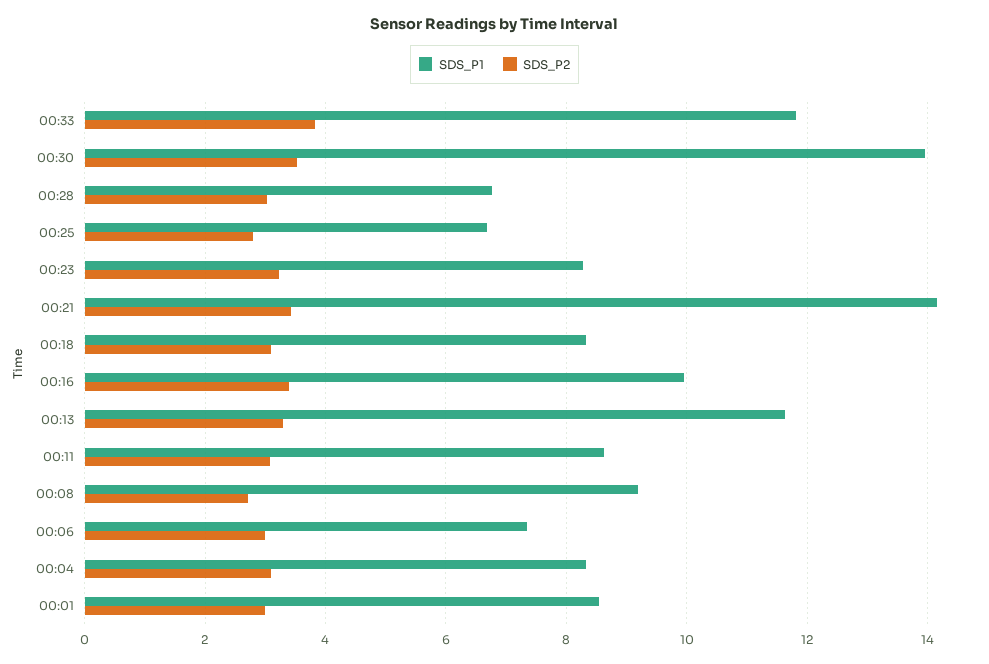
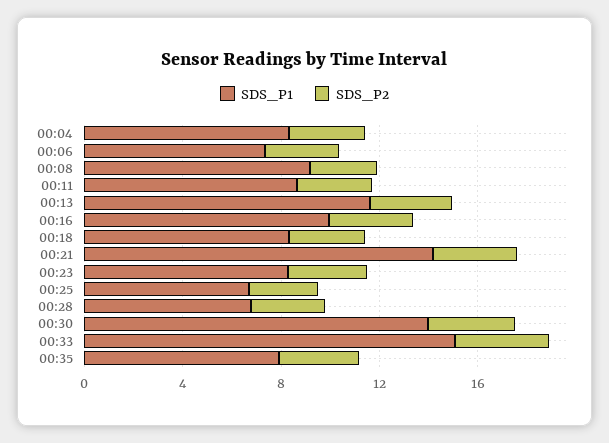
SDS_P1, 00:33: 11.8 -> 15
SDS_P1, 00:01: 8.6 -> none
SDS_P2, 00:01: 3 -> none
SDS_P1, 00:35: none -> 8
SDS_P2, 00:35: none -> 3

